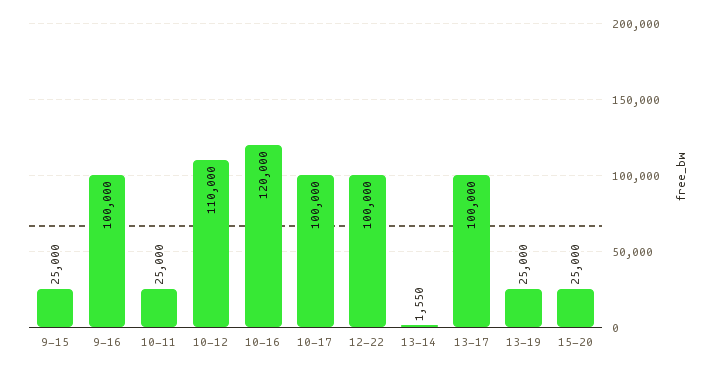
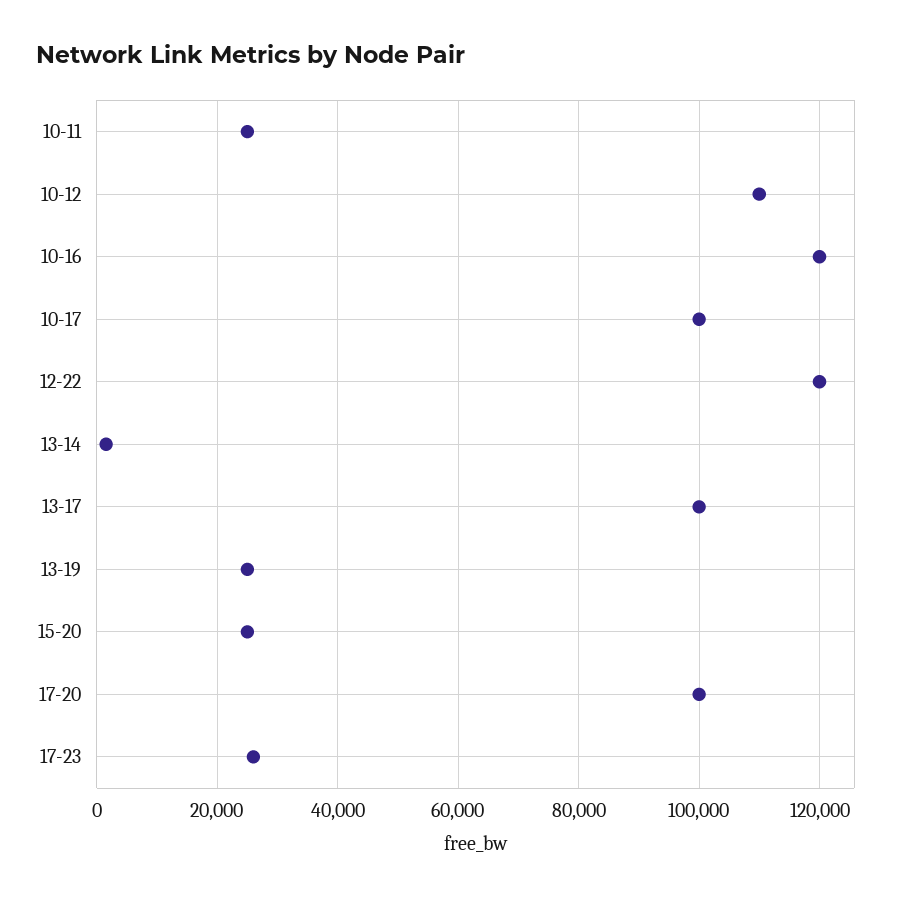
9-15: 25000 -> none
9-16: 100000 -> none
12-22: 100000 -> 120000
17-20: none -> 100000
17-23: none -> 26000

